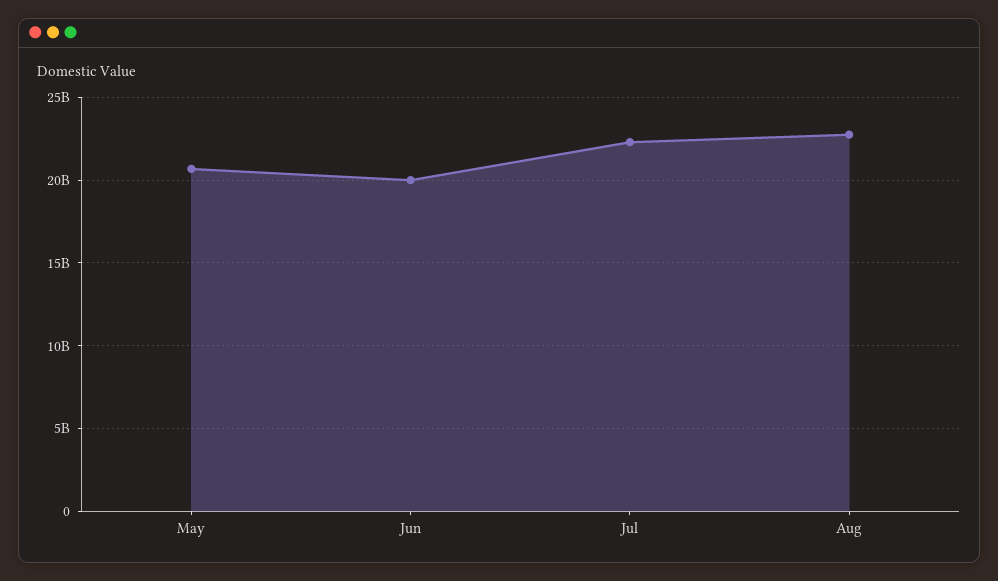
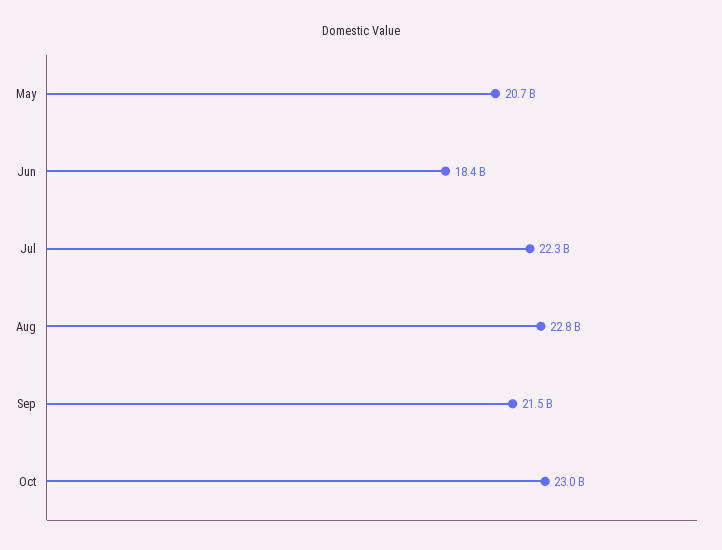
Jun: 20000000000 -> 18400000000
Sep: none -> 21500000000
Oct: none -> 23000000000

